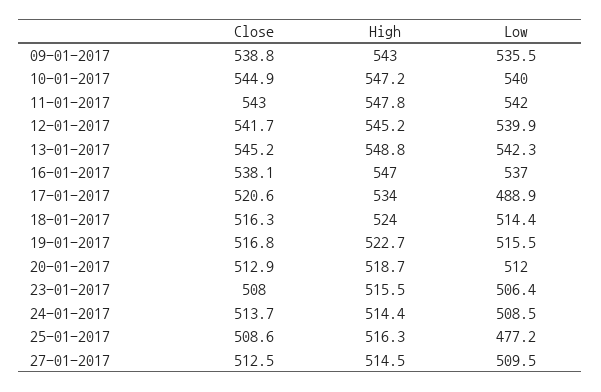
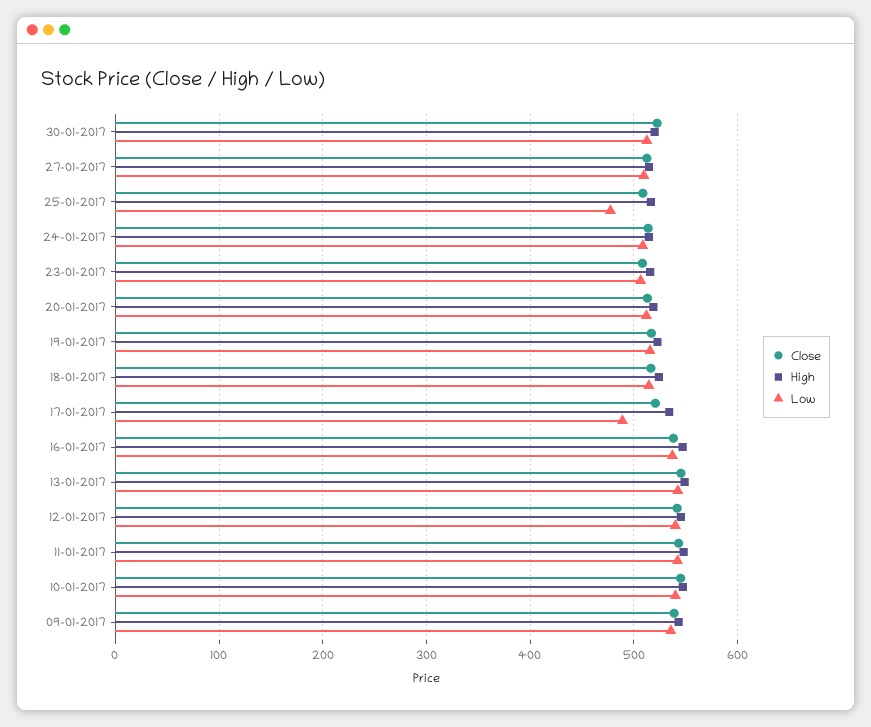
Close, 30-01-2017: none -> 520
High, 30-01-2017: none -> 520
Low, 30-01-2017: none -> 510

